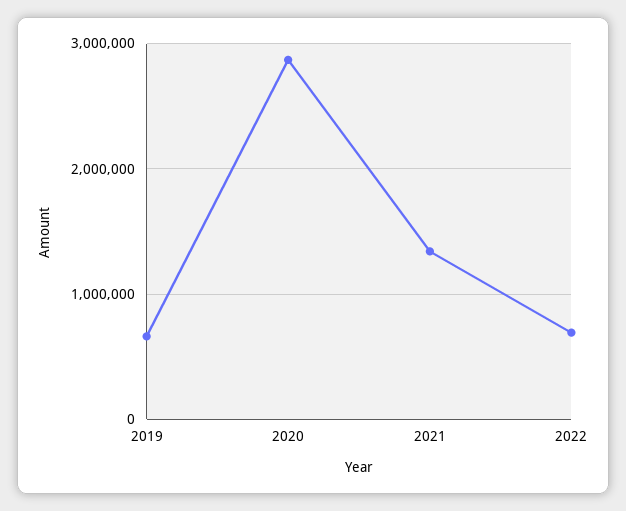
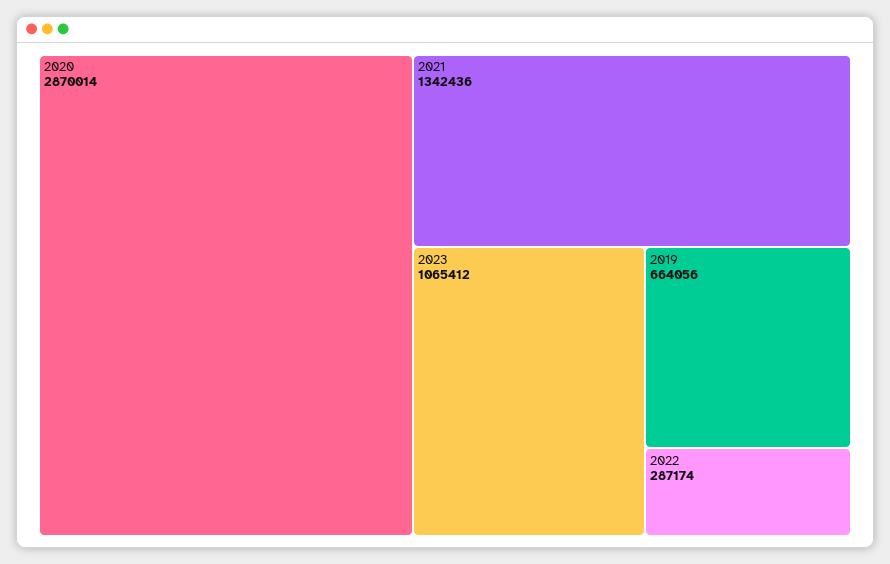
2022: 700000 -> 287174
2023: none -> 1065412

